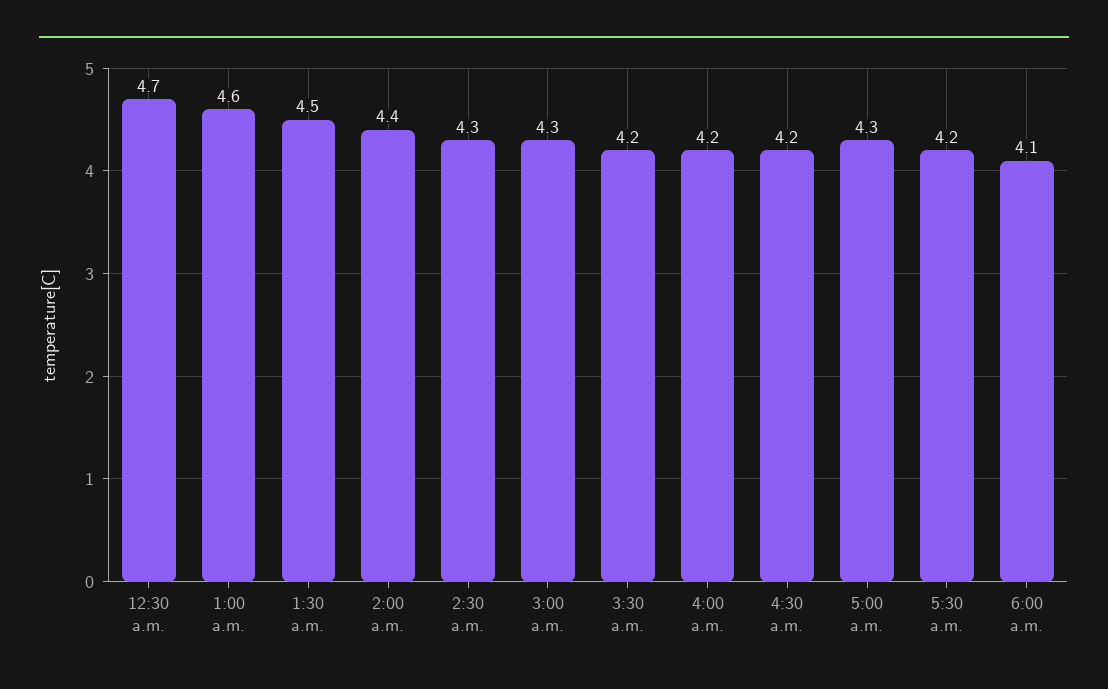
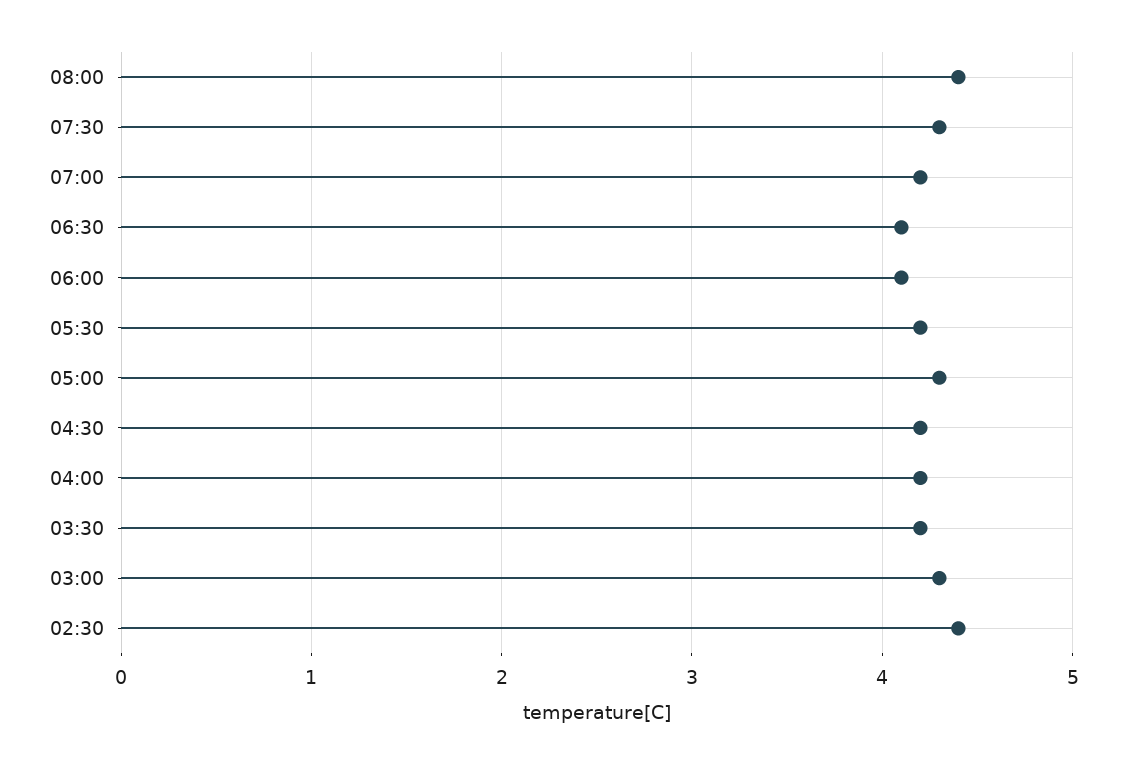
12:30 a.m.: 4.7 -> none
1:00 a.m.: 4.6 -> none
1:30 a.m.: 4.5 -> none
2:00 a.m.: 4.4 -> none
2:30 a.m.: 4.3 -> 4.4
08:00: none -> 4.4
07:30: none -> 4.3
07:00: none -> 4.2
06:30: none -> 4.1

